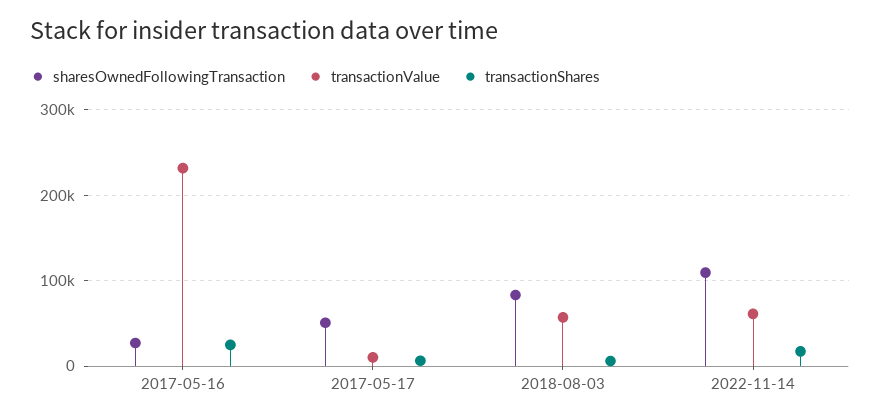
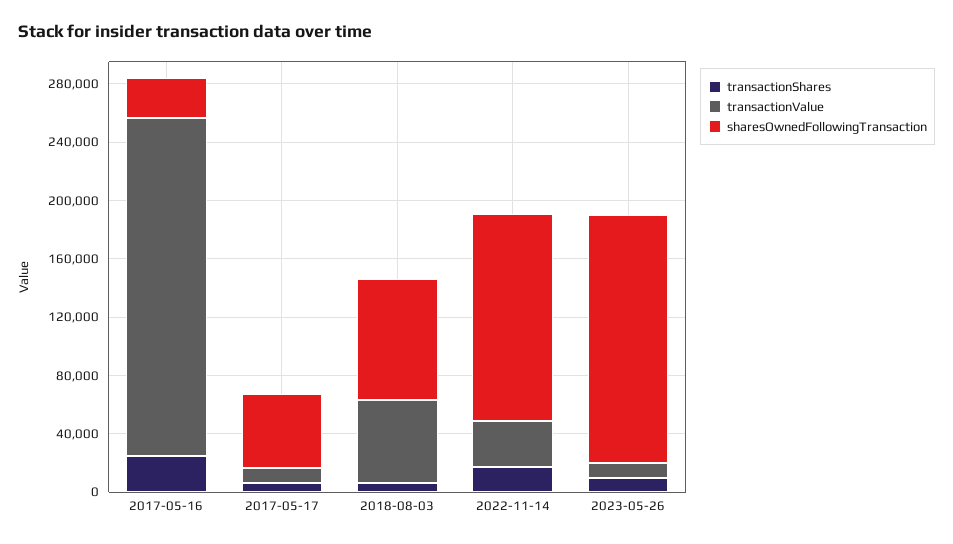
sharesOwnedFollowingTransaction, 2022-11-14: 110000 -> 140000
transactionValue, 2022-11-14: 60000 -> 30000
transactionShares, 2023-05-26: none -> 10000
transactionValue, 2023-05-26: none -> 10000
sharesOwnedFollowingTransaction, 2023-05-26: none -> 170000

